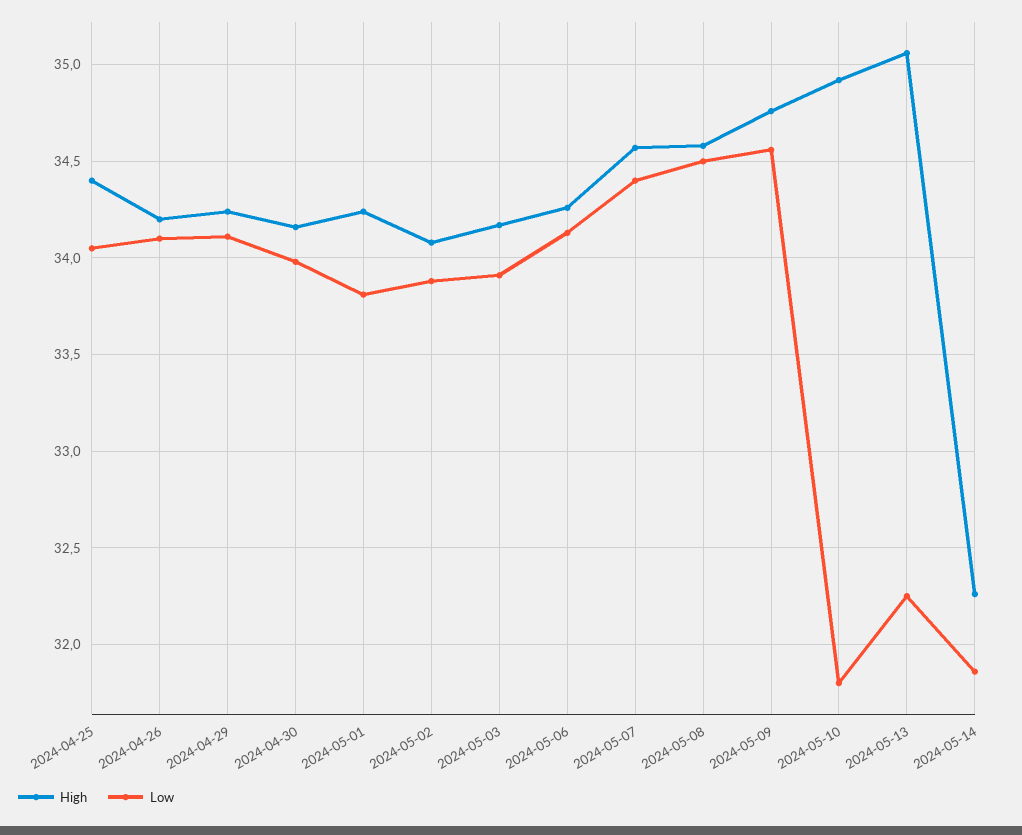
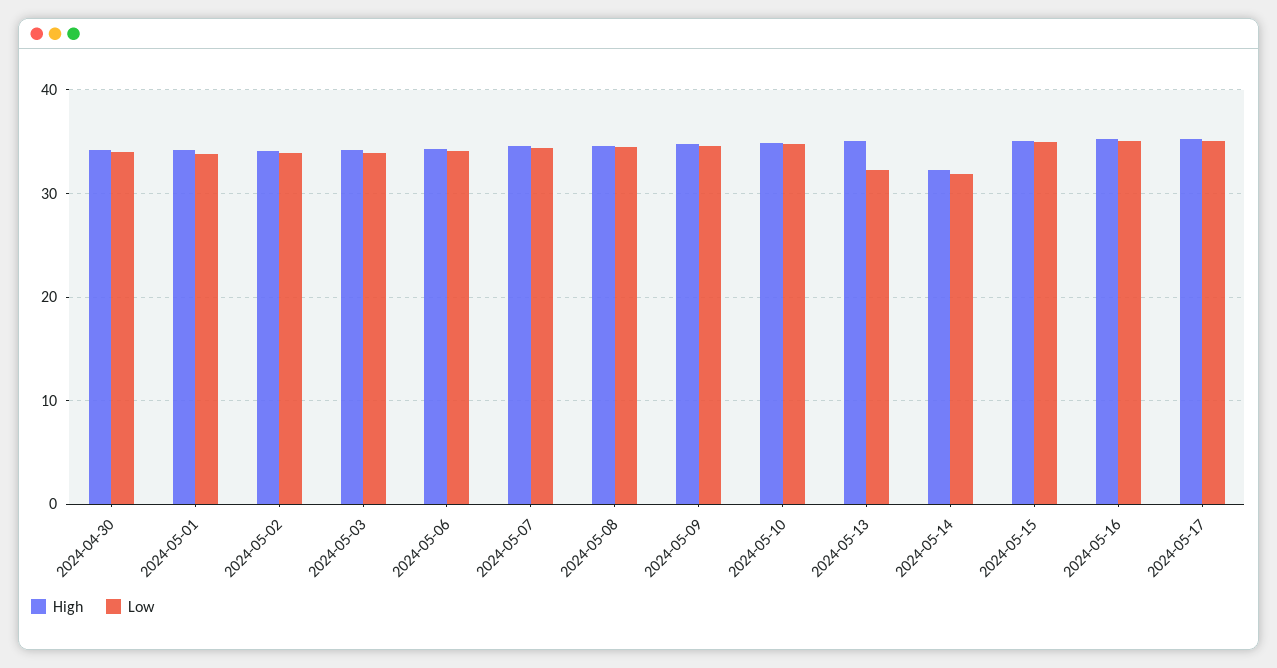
High, 2024-04-25: 34.4 -> none
Low, 2024-04-25: 34.05 -> none
High, 2024-04-26: 34.2 -> none
Low, 2024-04-26: 34.1 -> none
High, 2024-04-29: 34.25 -> none
Low, 2024-04-29: 34.1 -> none
Low, 2024-05-10: 31.8 -> 35
High, 2024-05-15: none -> 35
Low, 2024-05-15: none -> 35
High, 2024-05-16: none -> 35
Low, 2024-05-16: none -> 35
High, 2024-05-17: none -> 35
Low, 2024-05-17: none -> 35

